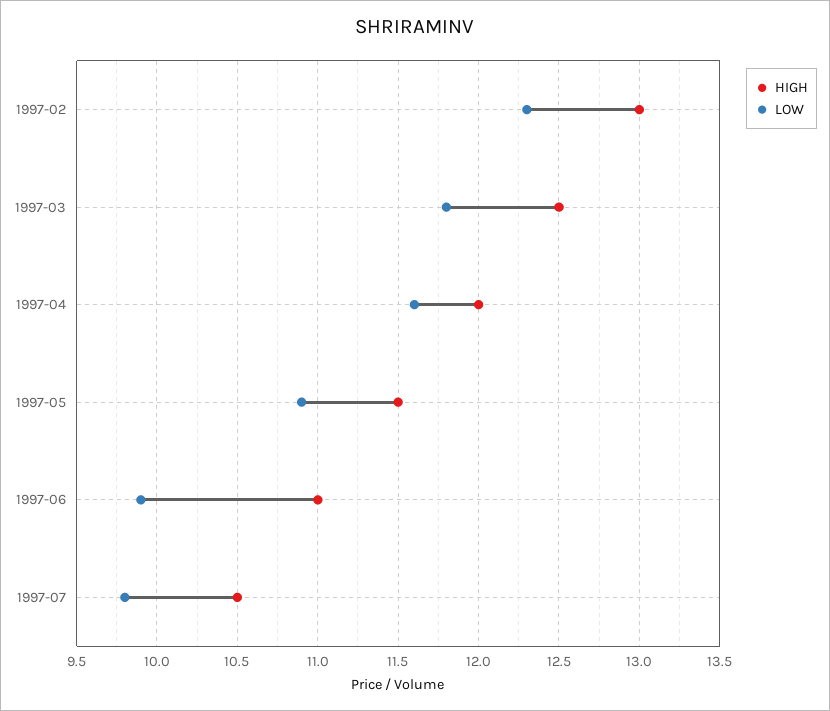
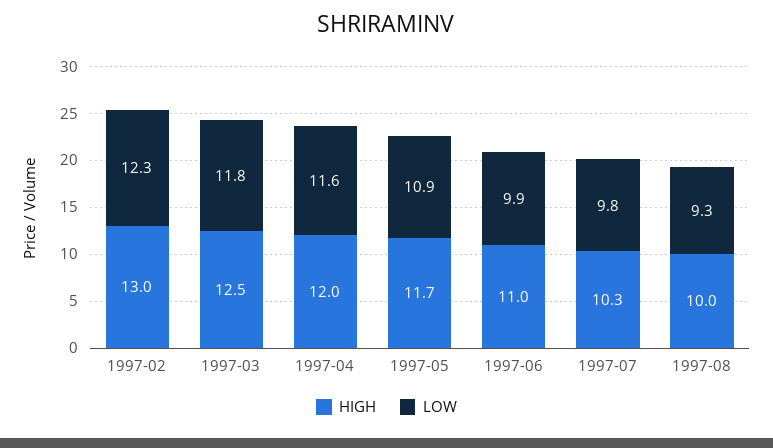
HIGH, 1997-05: 11.5 -> 11.7
HIGH, 1997-07: 10.5 -> 10.3
HIGH, 1997-08: none -> 10
LOW, 1997-08: none -> 9.3

